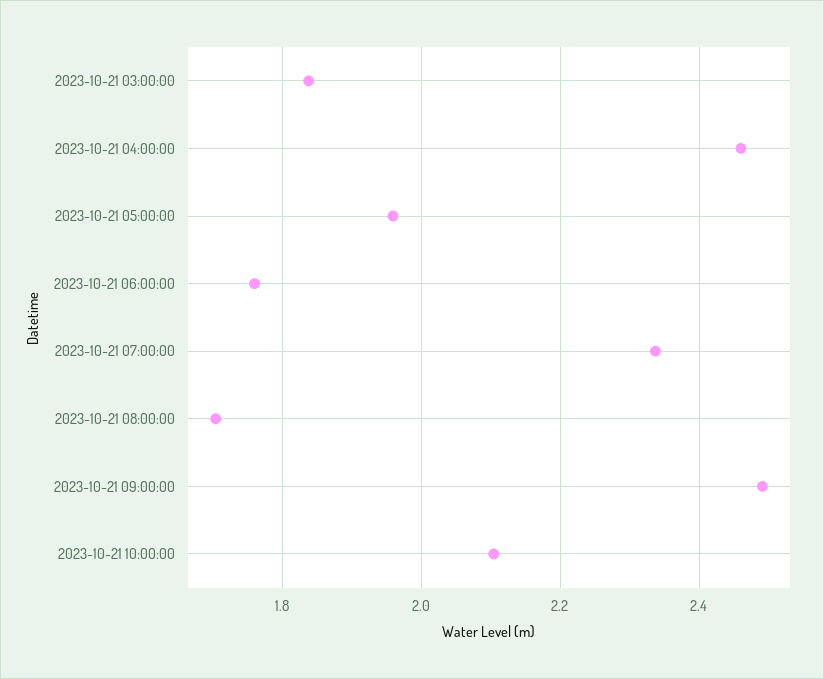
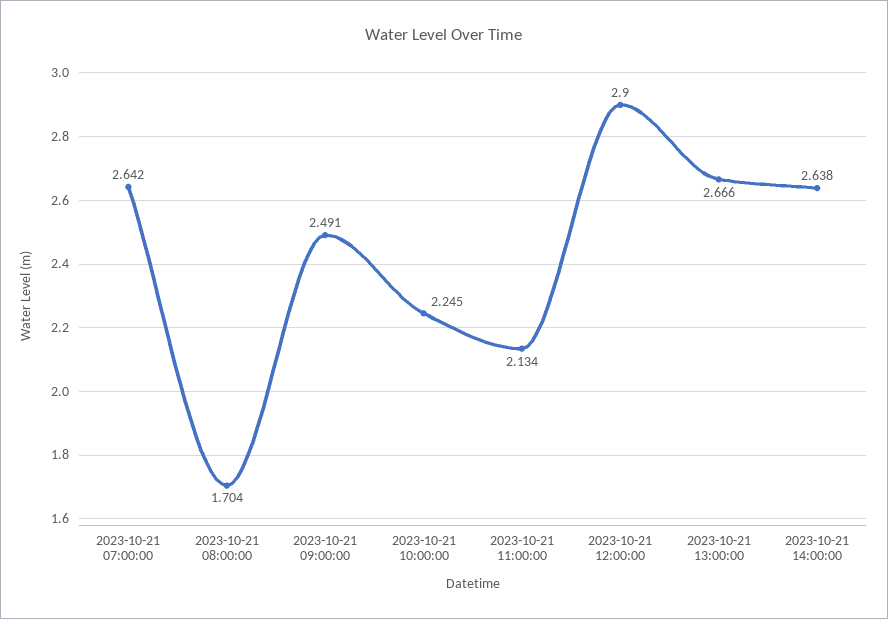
2023-10-21 03:00:00: 1.84 -> none
2023-10-21 04:00:00: 2.46 -> none
2023-10-21 05:00:00: 1.96 -> none
2023-10-21 06:00:00: 1.76 -> none
2023-10-21 07:00:00: 2.34 -> 2.642
2023-10-21 10:00:00: 2.1 -> 2.245
2023-10-21 11:00:00: none -> 2.134
2023-10-21 12:00:00: none -> 2.9
2023-10-21 13:00:00: none -> 2.666
2023-10-21 14:00:00: none -> 2.638

